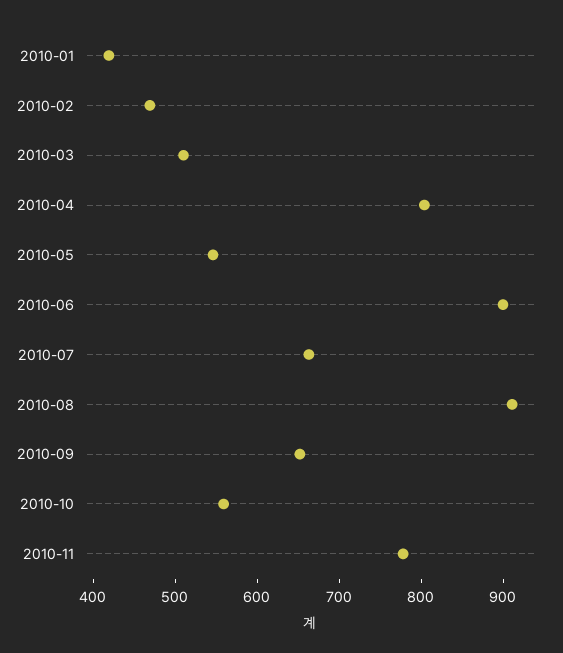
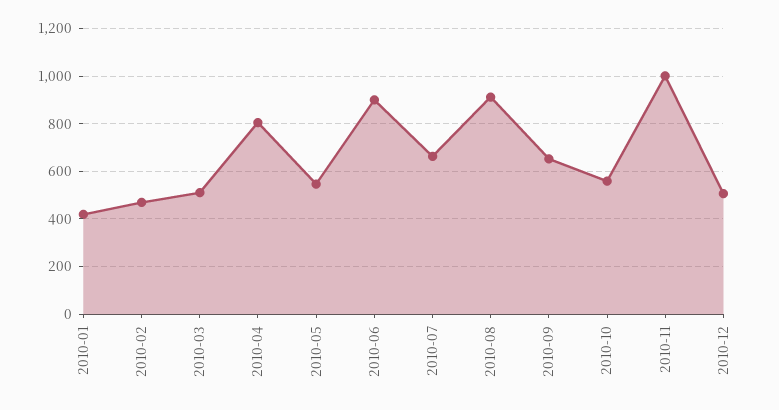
2010-11: 780 -> 1000
2010-12: none -> 500

